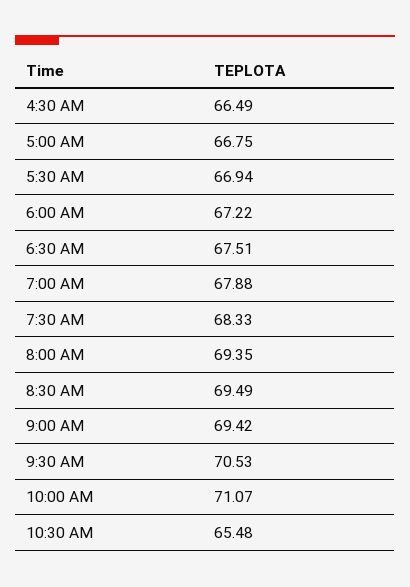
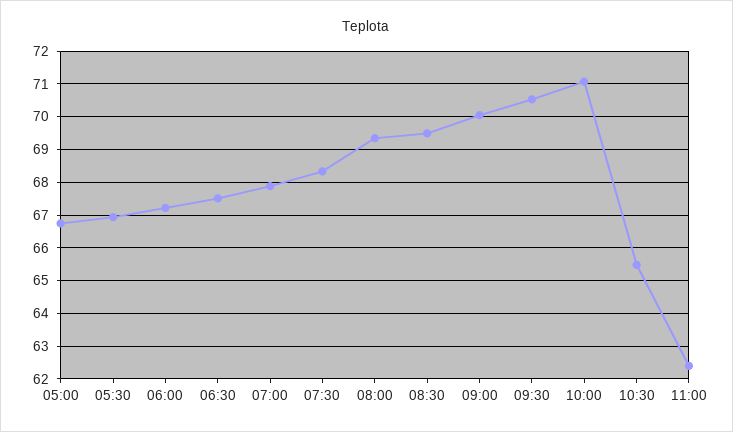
4:30 AM: 66.49 -> none
9:00 AM: 69.42 -> 70
11:00: none -> 62.4

